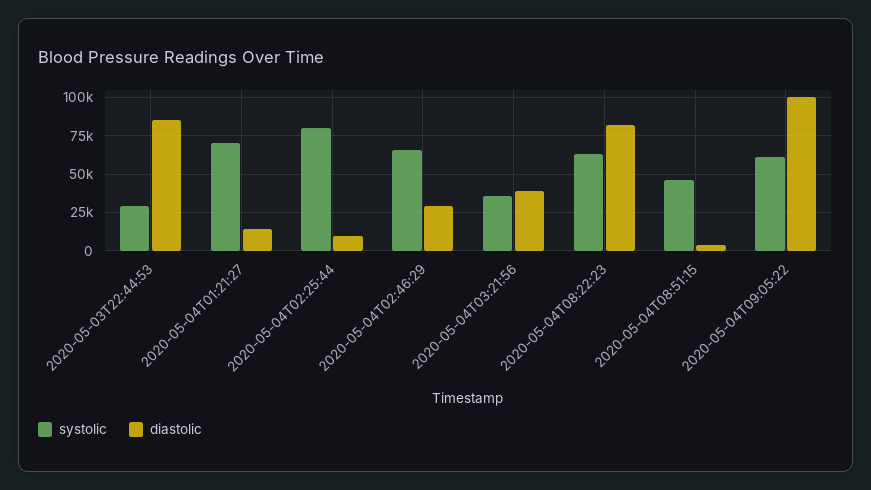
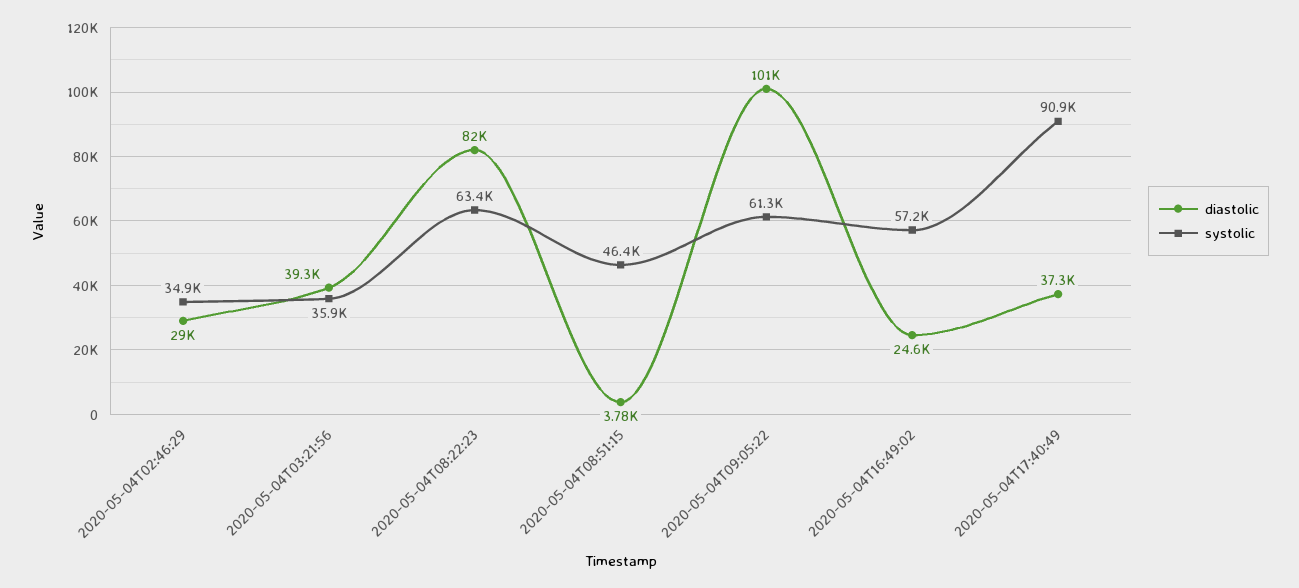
systolic, 2020-05-03T22:44:53: 30000 -> none
diastolic, 2020-05-03T22:44:53: 85000 -> none
systolic, 2020-05-04T01:21:27: 70000 -> none
diastolic, 2020-05-04T01:21:27: 15000 -> none
systolic, 2020-05-04T02:25:44: 80000 -> none
diastolic, 2020-05-04T02:25:44: 10000 -> none
systolic, 2020-05-04T02:46:29: 65000 -> 34900
diastolic, 2020-05-04T16:49:02: none -> 24600
systolic, 2020-05-04T16:49:02: none -> 57200
diastolic, 2020-05-04T17:40:49: none -> 37300
systolic, 2020-05-04T17:40:49: none -> 90900

